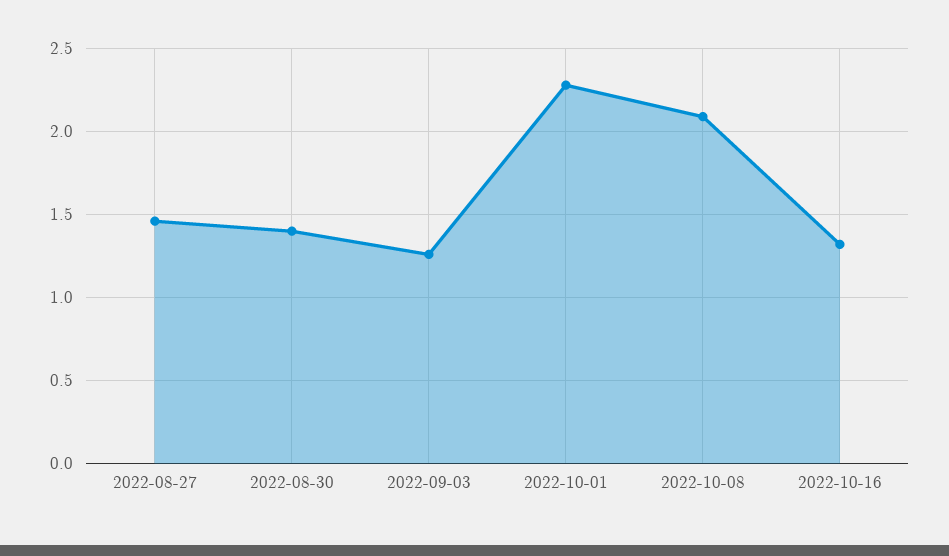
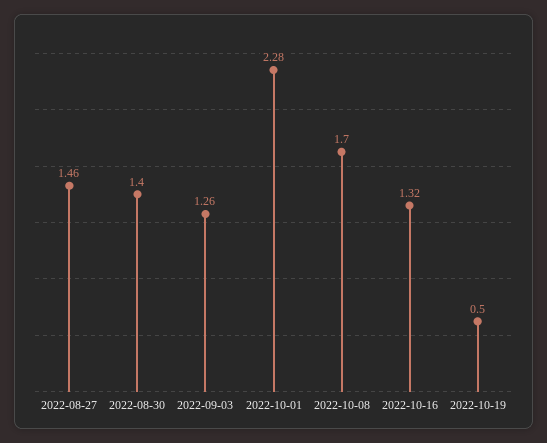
2022-10-08: 2.1 -> 1.7
2022-10-19: none -> 0.5

